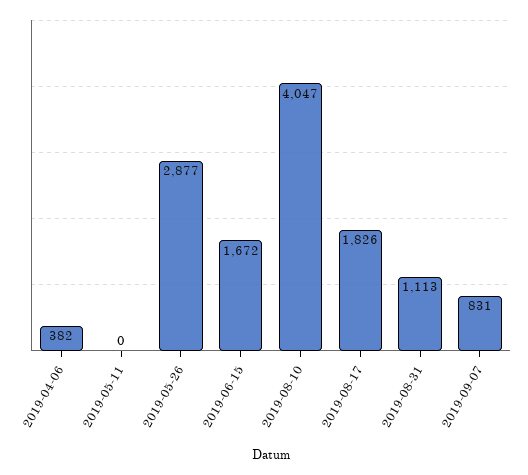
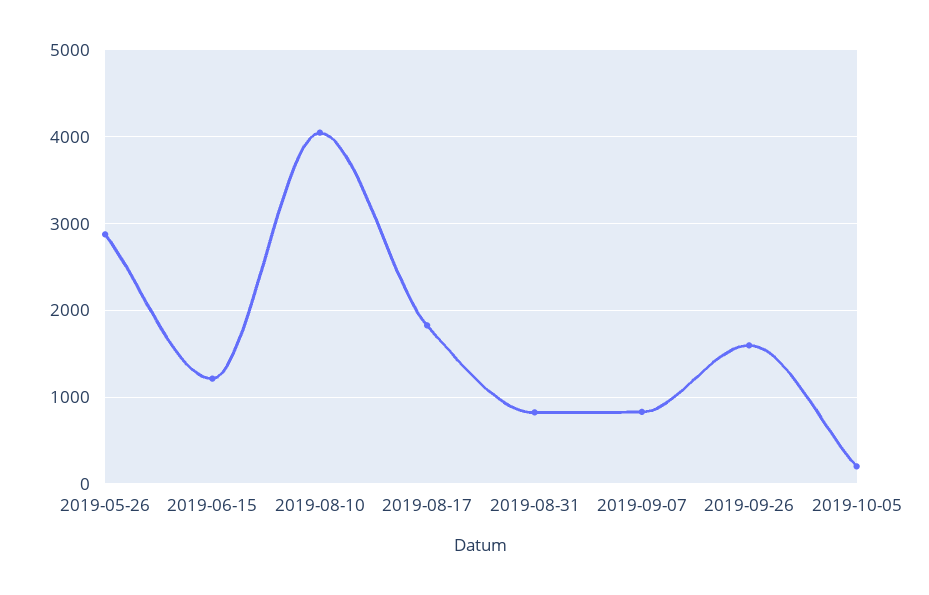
2019-04-06: 382 -> none
2019-05-11: 0 -> none
2019-06-15: 1672 -> 1200
2019-08-31: 1113 -> 800
2019-09-26: none -> 1600
2019-10-05: none -> 200

